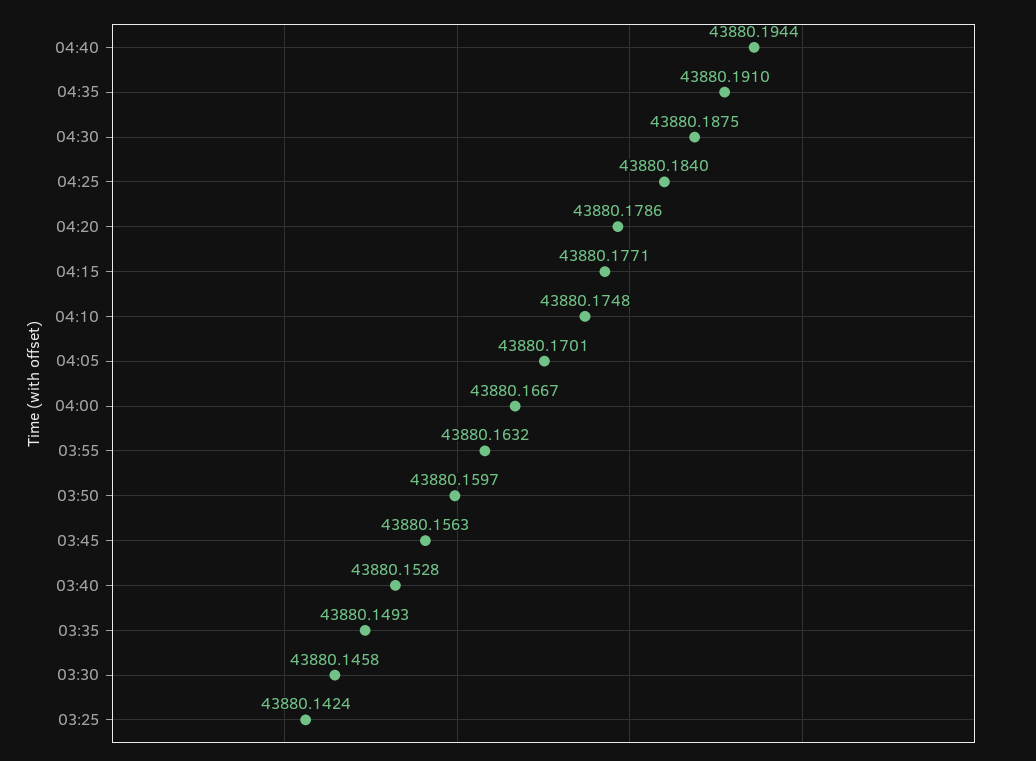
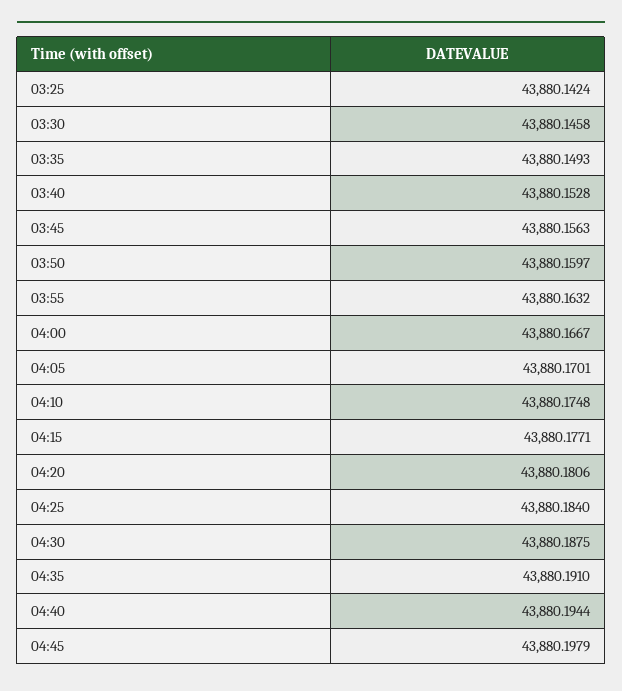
04:20: 43880.1786 -> 43880.1806
04:45: none -> 43880.1979

